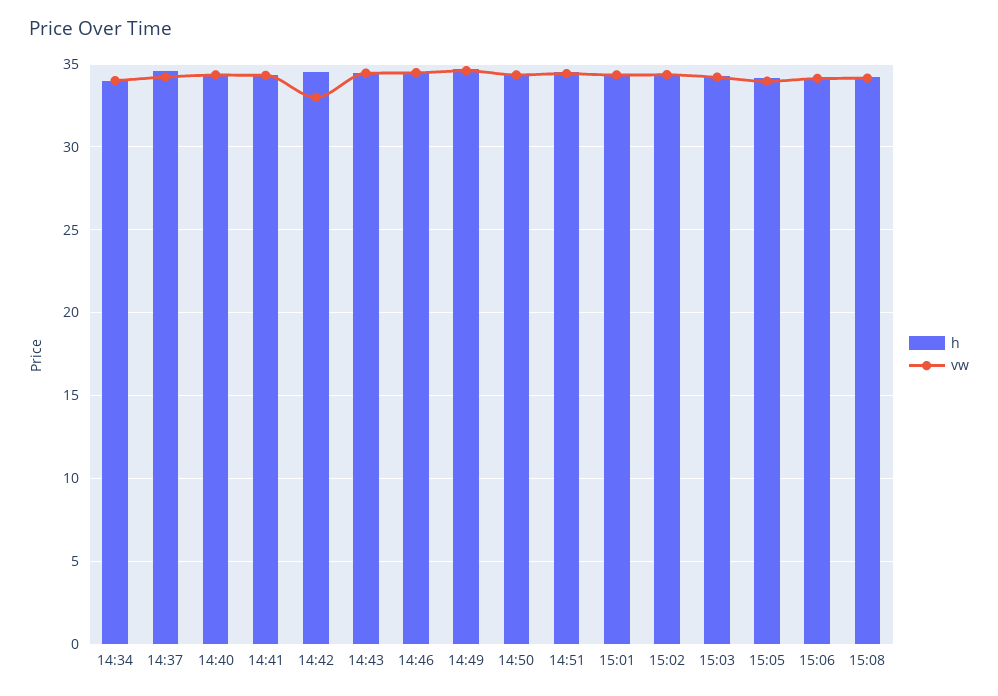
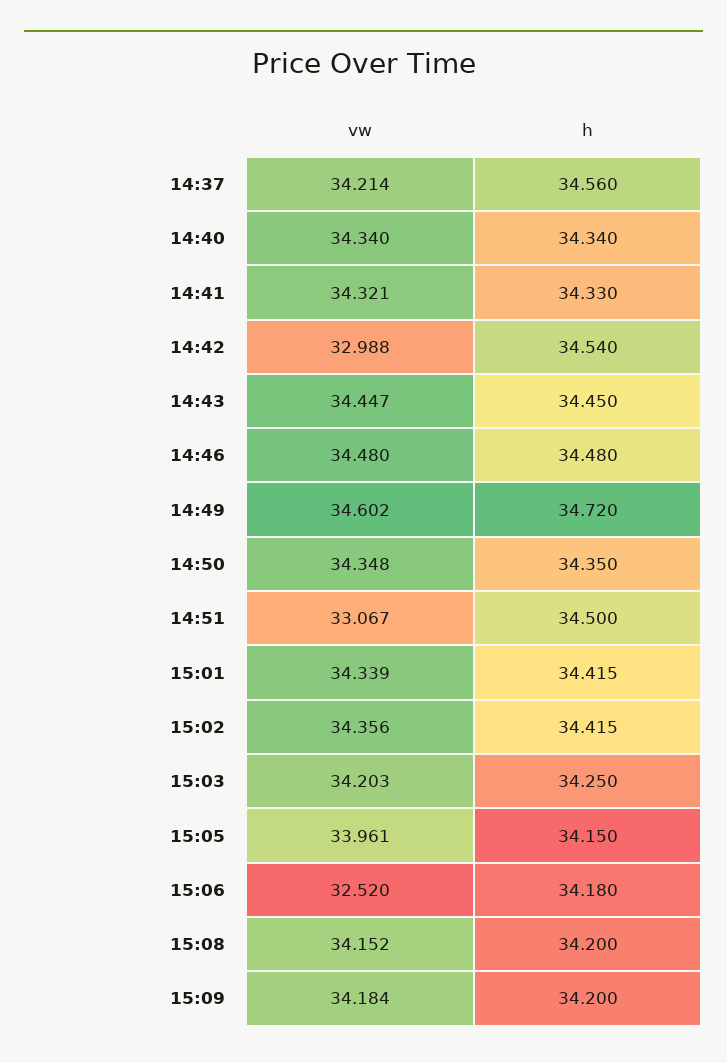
h, 14:34: 34 -> none
vw, 14:34: 34 -> none
vw, 14:51: 34.5 -> 33.067
vw, 15:06: 34 -> 32.52
vw, 15:09: none -> 34.184
h, 15:09: none -> 34.2

